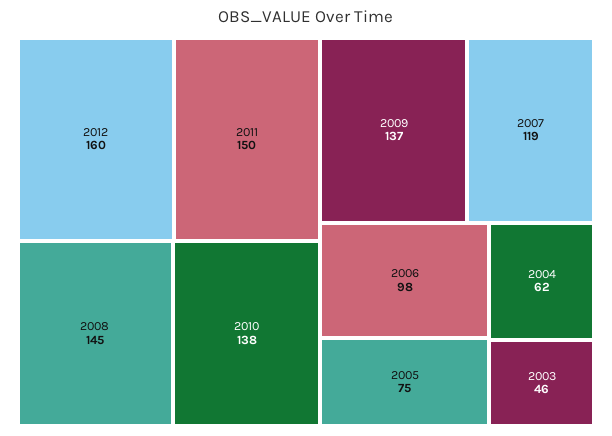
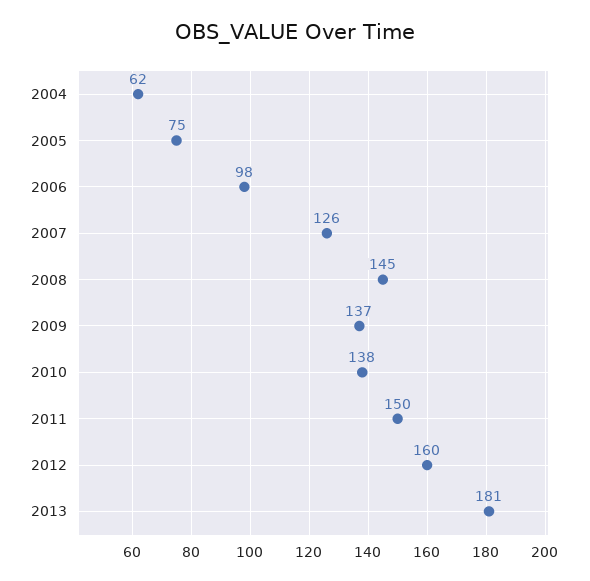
2007: 119 -> 126
2003: 46 -> none
2013: none -> 181

